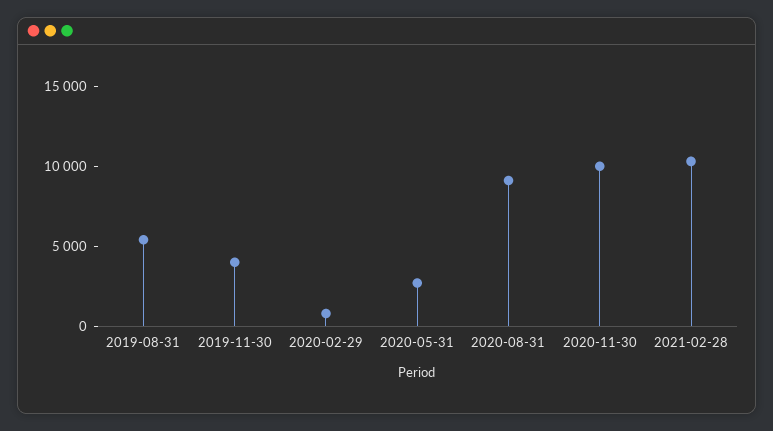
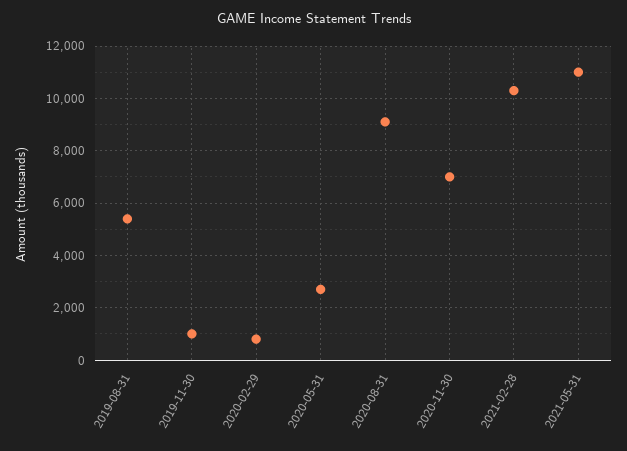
2019-11-30: 4000 -> 1000
2020-11-30: 10000 -> 7000
2021-05-31: none -> 11000

